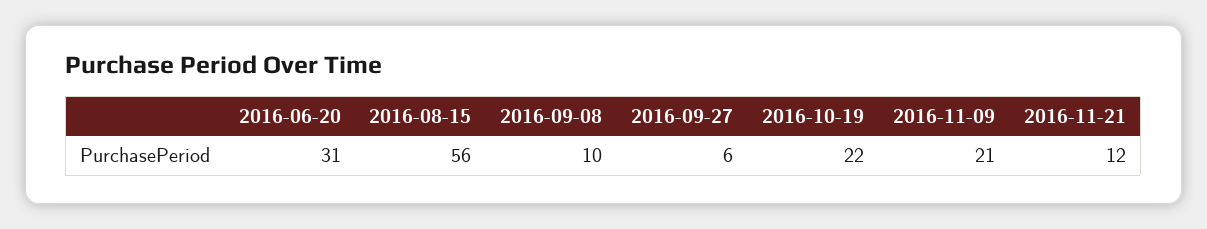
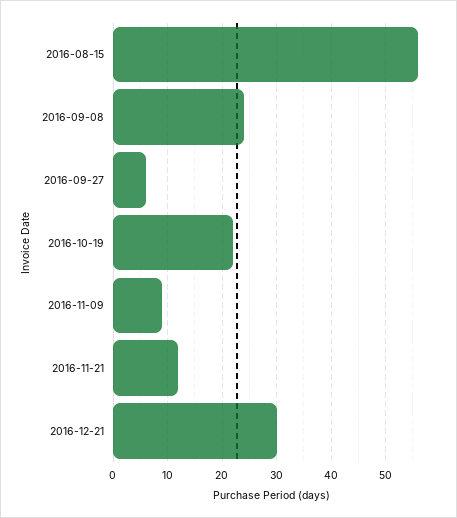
2016-06-20: 31 -> none
2016-09-08: 10 -> 25
2016-11-09: 21 -> 10
2016-12-21: none -> 30

